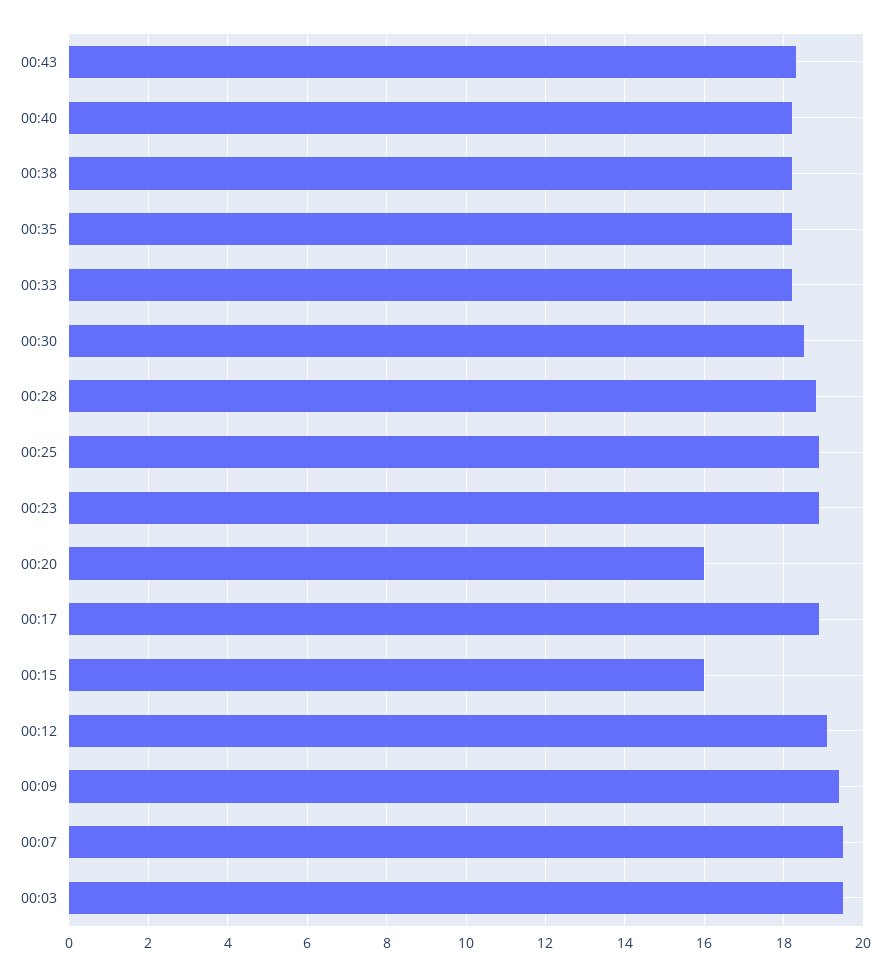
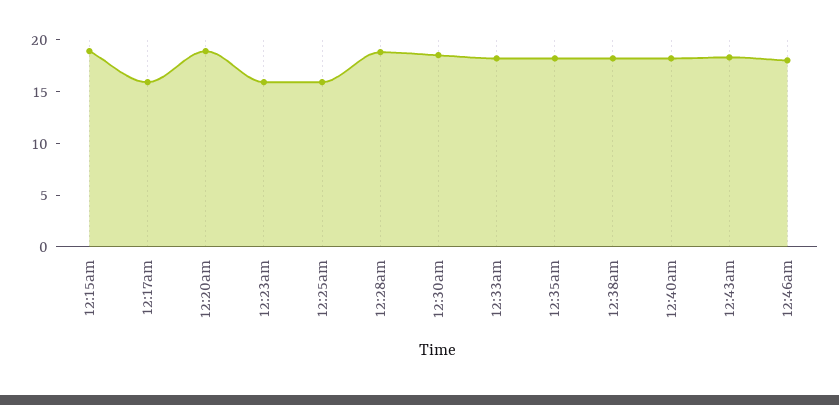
00:25: 19 -> 16
00:23: 19 -> 16
00:20: 16 -> 19
00:17: 19 -> 16
00:15: 16 -> 19
00:12: 19 -> none
00:09: 19.5 -> none
00:07: 19.5 -> none
00:03: 19.5 -> none
12:46am: none -> 18

